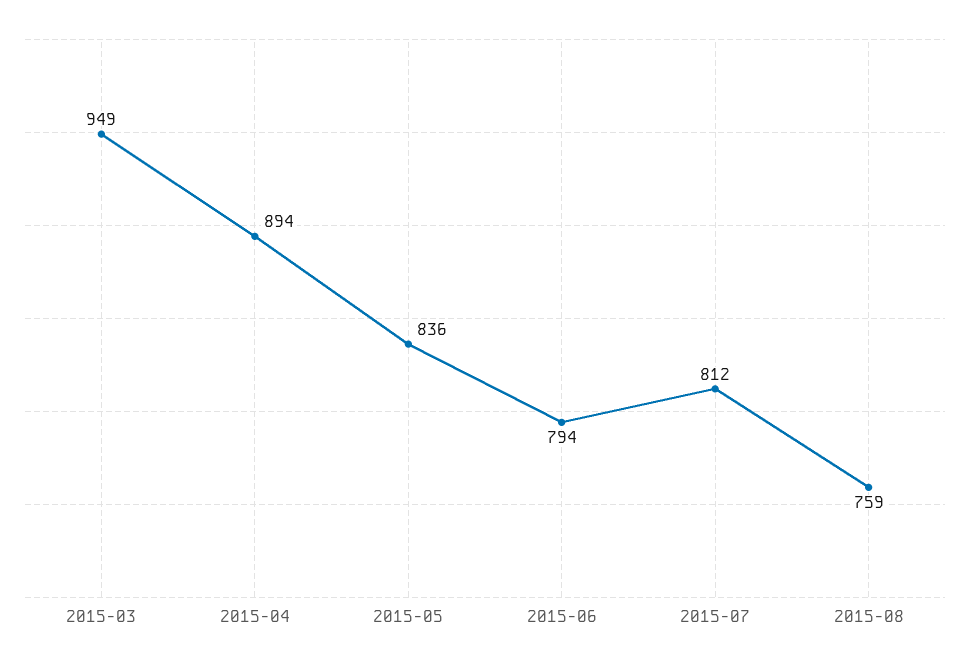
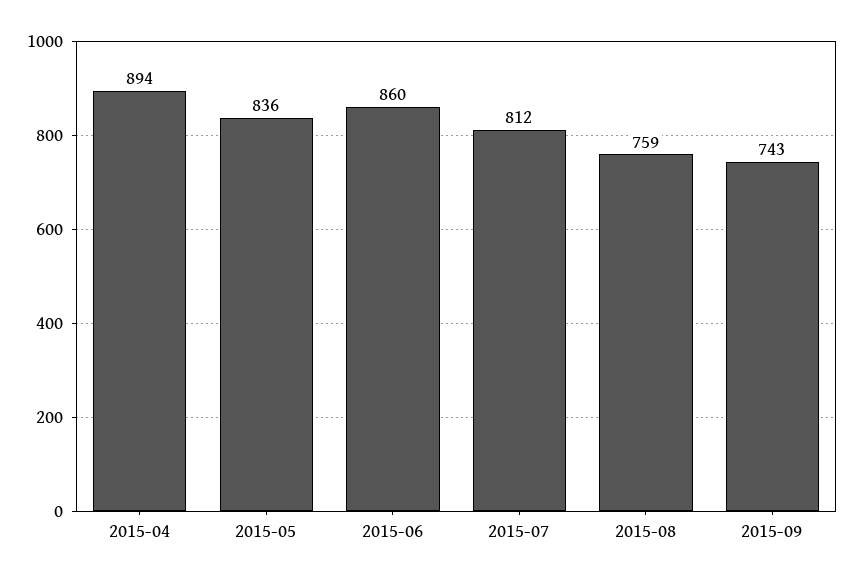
2015-03: 949 -> none
2015-06: 794 -> 860
2015-09: none -> 743

